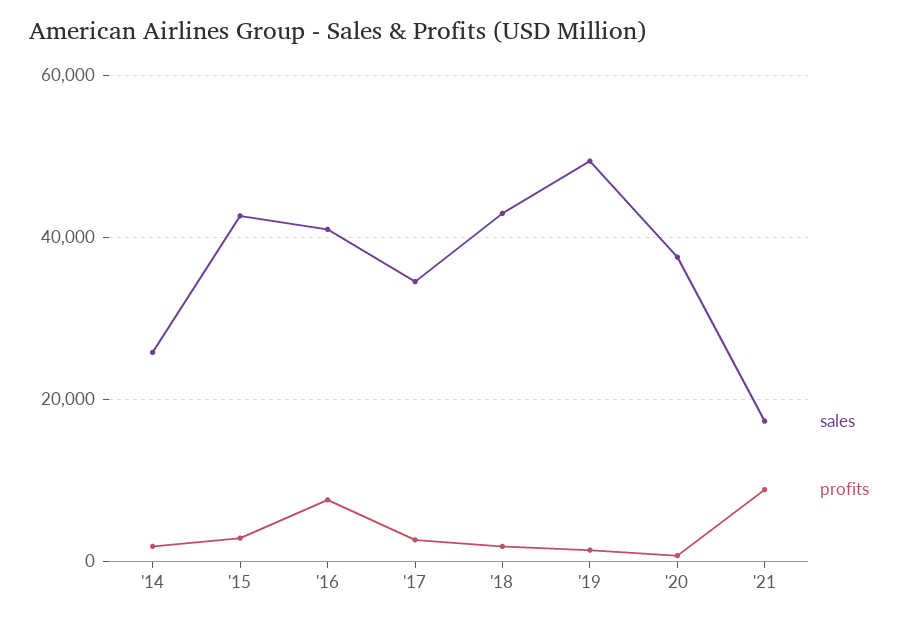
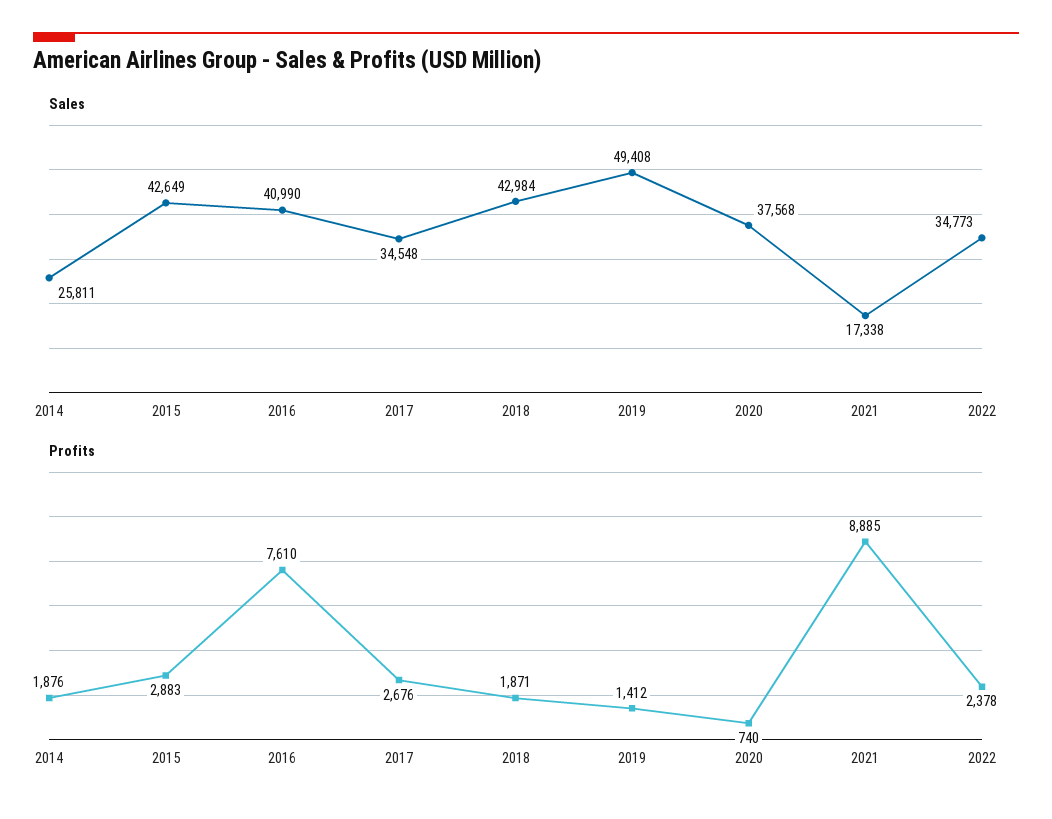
sales, 2022: none -> 34773
profits, 2022: none -> 2378

